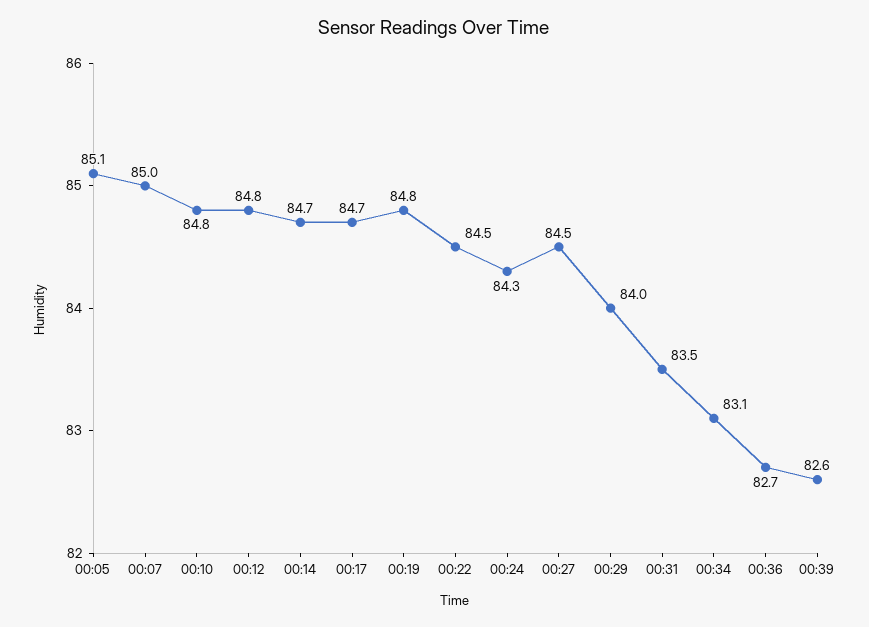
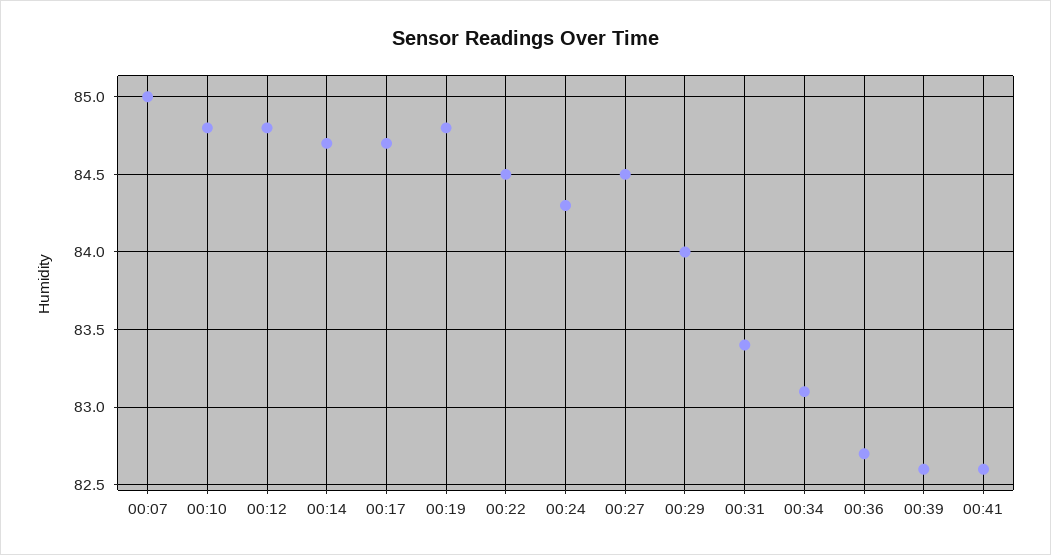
00:05: 85.1 -> none
00:31: 83.5 -> 83.4
00:41: none -> 82.6

